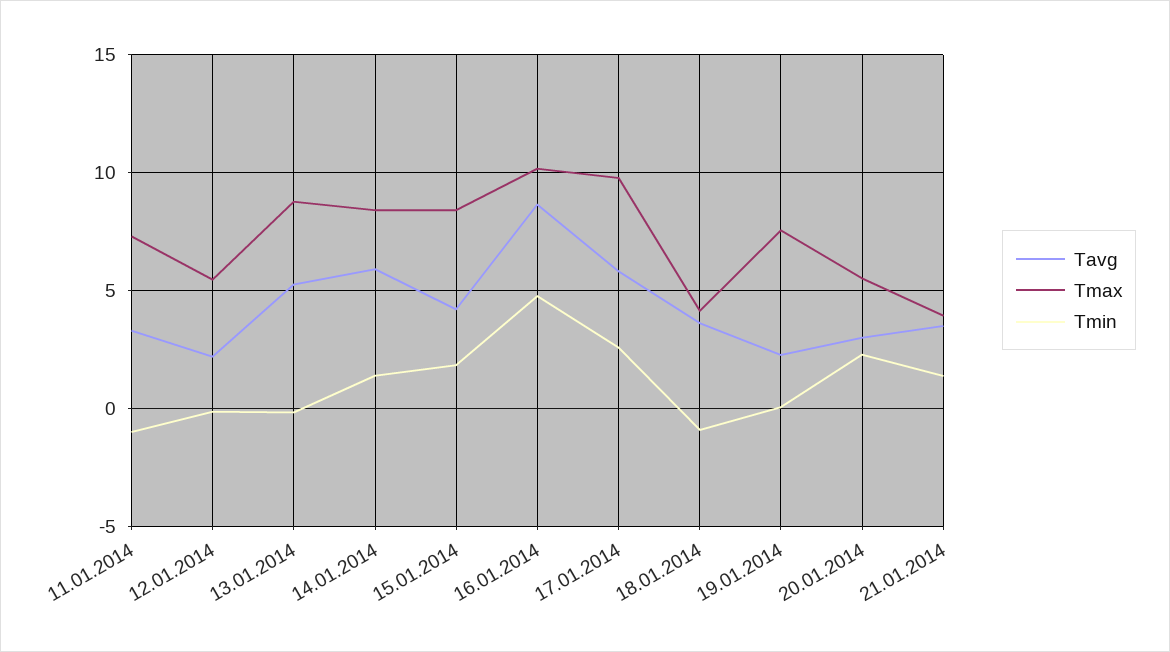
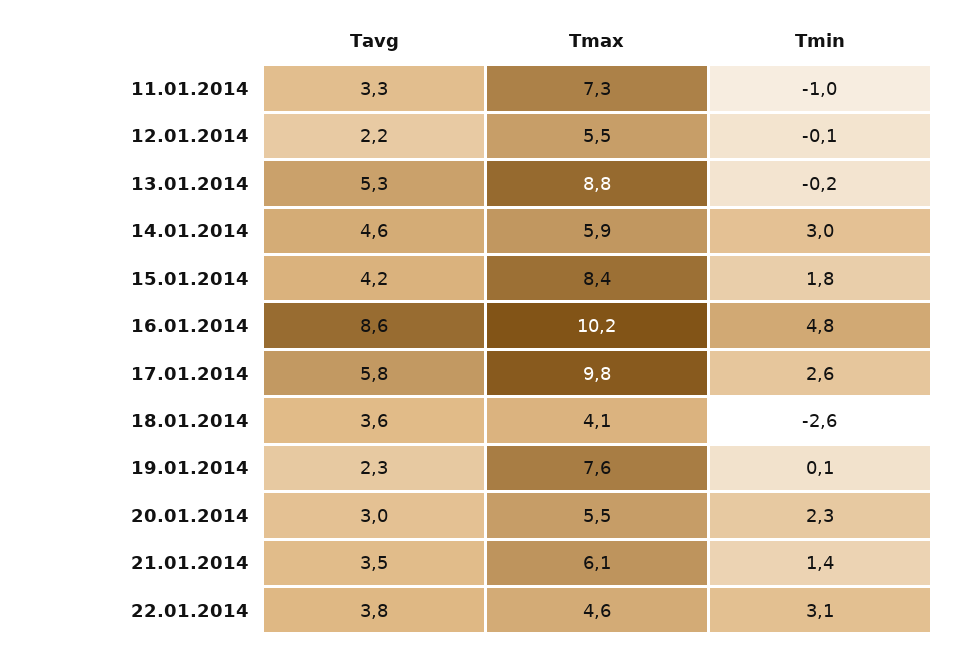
Tavg, 14.01.2014: 6 -> 4.6
Tmax, 14.01.2014: 8.5 -> 5.9
Tmin, 14.01.2014: 1.5 -> 3
Tmin, 18.01.2014: -1 -> -2.6
Tmax, 21.01.2014: 4 -> 6.1
Tavg, 22.01.2014: none -> 3.8
Tmax, 22.01.2014: none -> 4.6
Tmin, 22.01.2014: none -> 3.1

